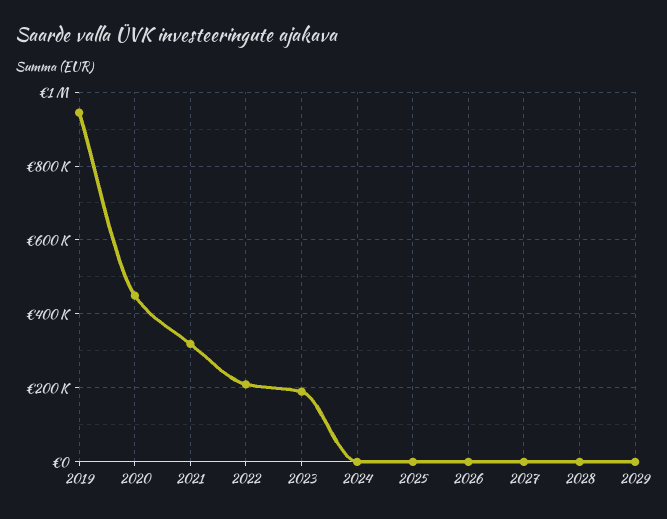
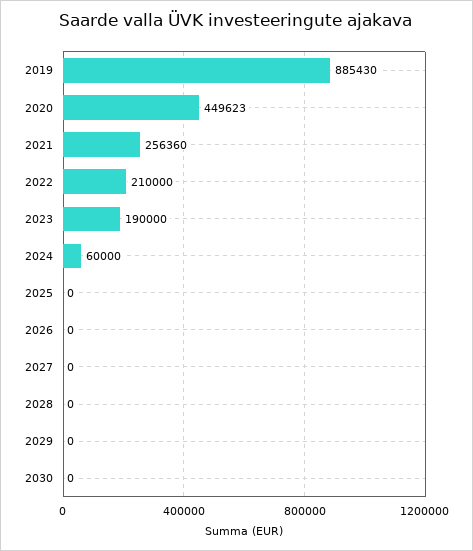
2019: 940000 -> 885430
2021: 320000 -> 256360
2024: 0 -> 60000
2030: none -> 0

